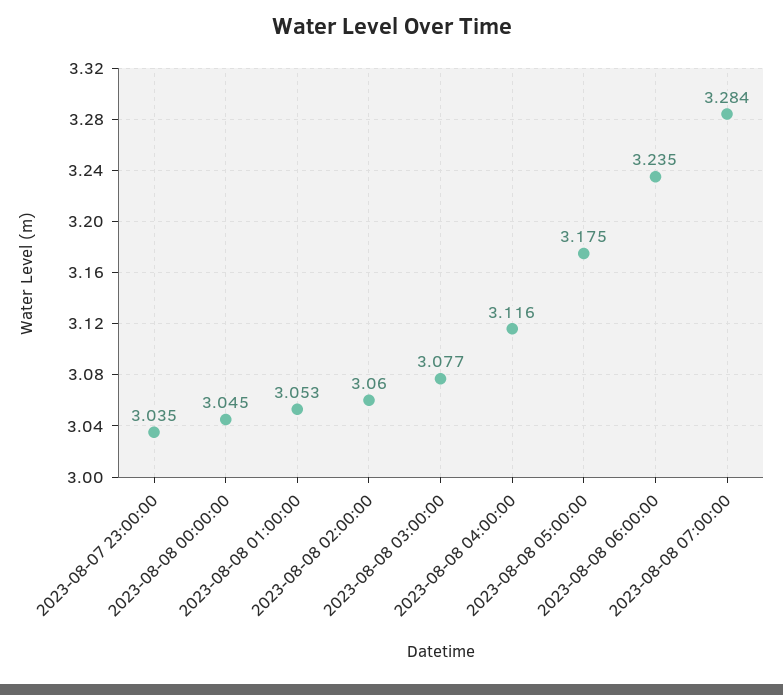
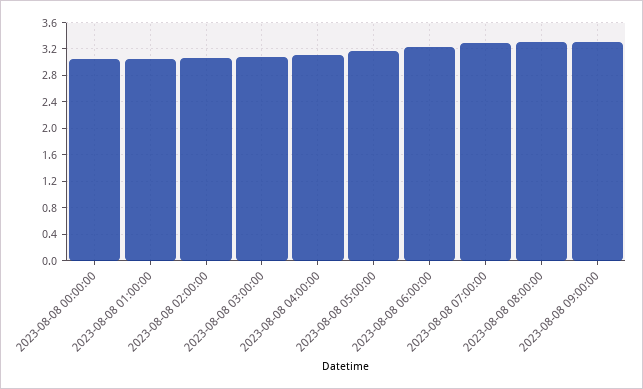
2023-08-07 23:00:00: 3.035 -> none
2023-08-08 08:00:00: none -> 3.3
2023-08-08 09:00:00: none -> 3.3

